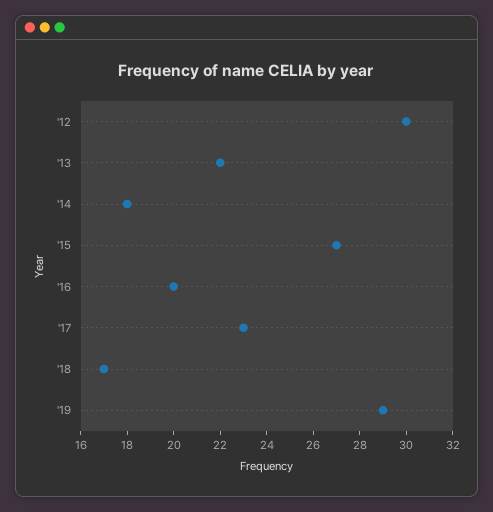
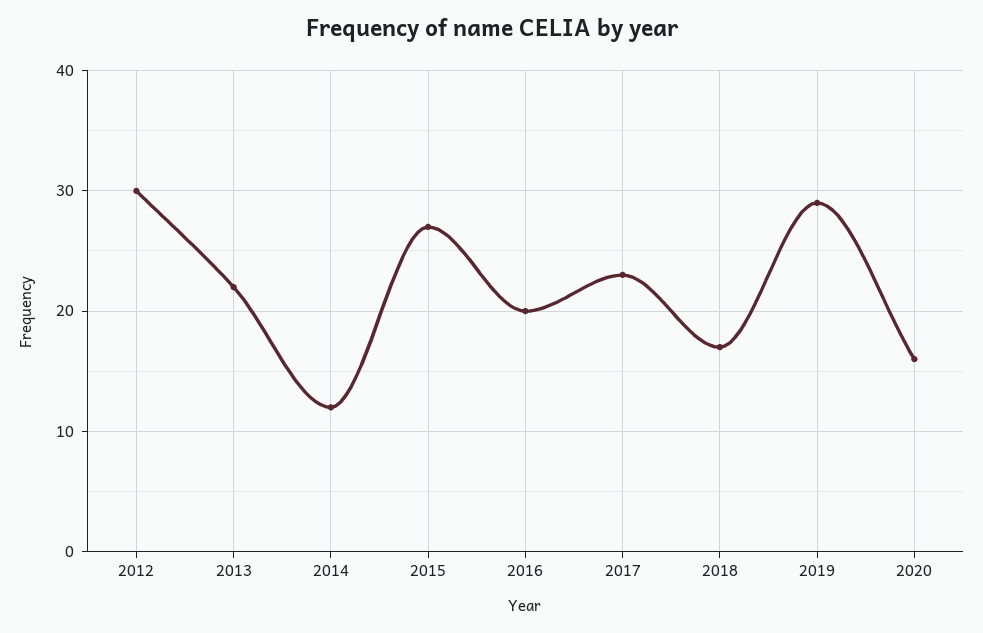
'14: 18 -> 12
2020: none -> 16

